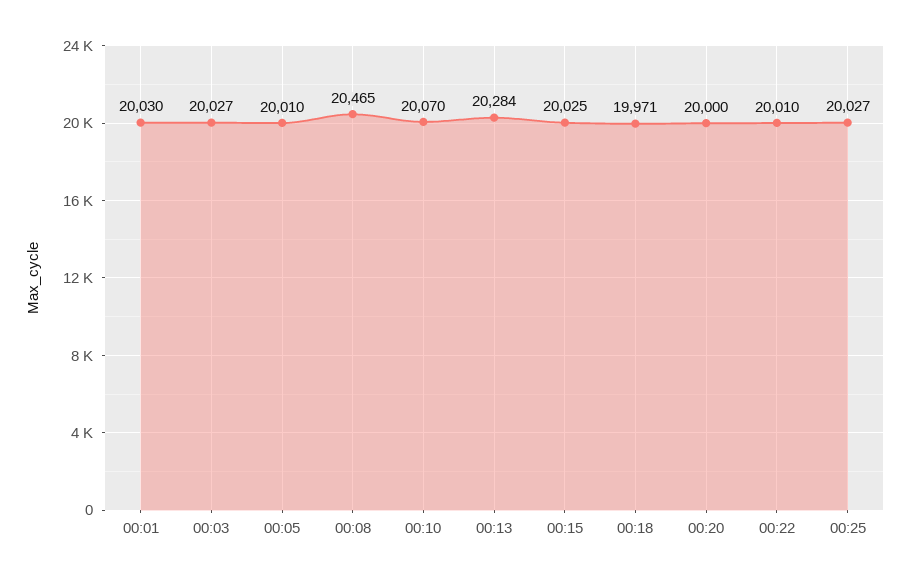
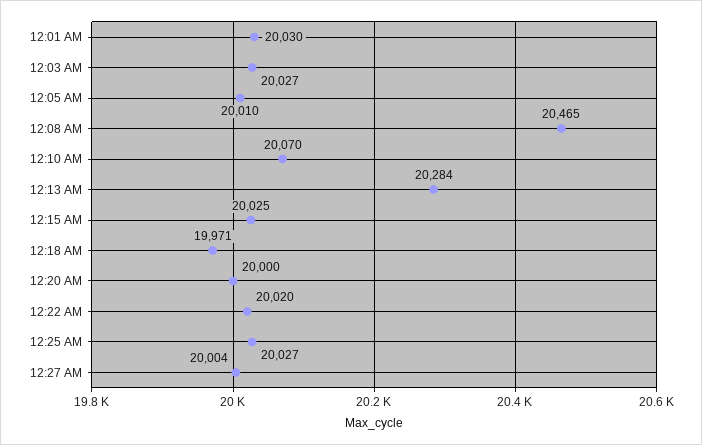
00:22: 20010 -> 20020
12:27 AM: none -> 20004

